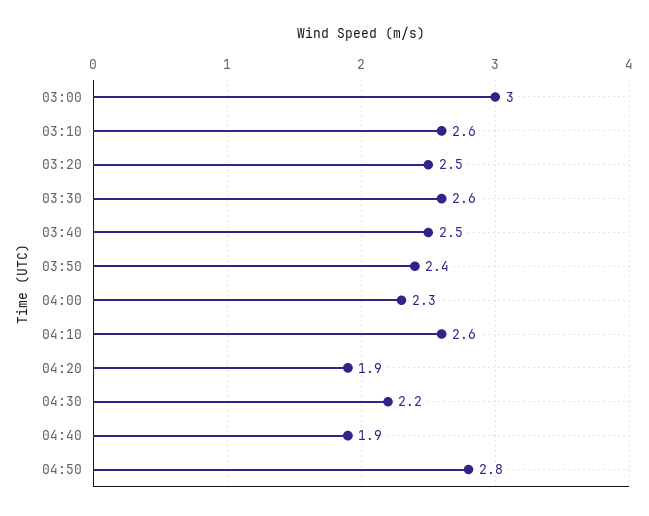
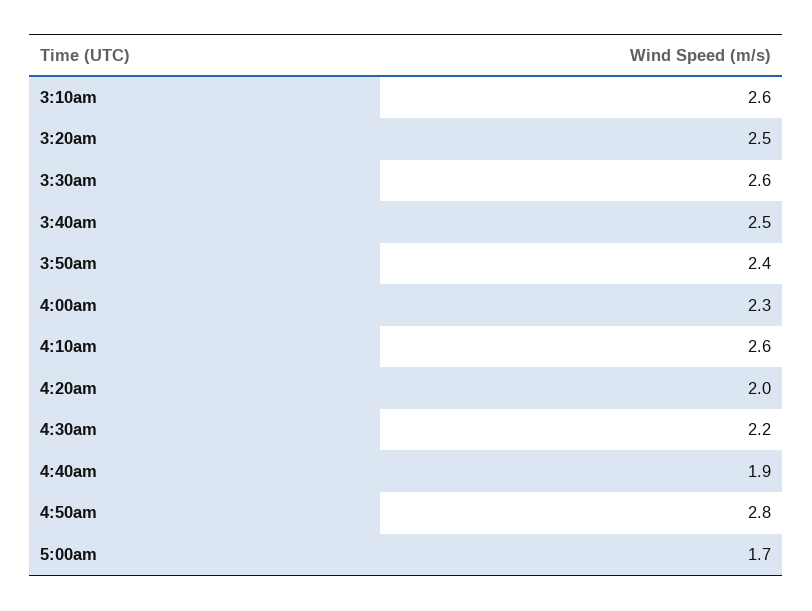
03:00: 3 -> none
04:20: 1.9 -> 2
5:00am: none -> 1.7

